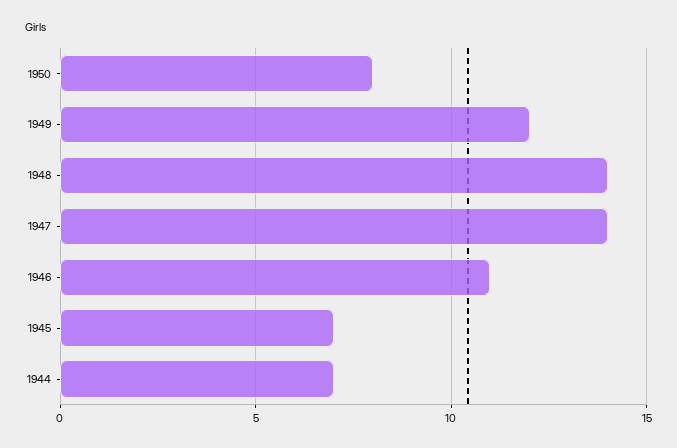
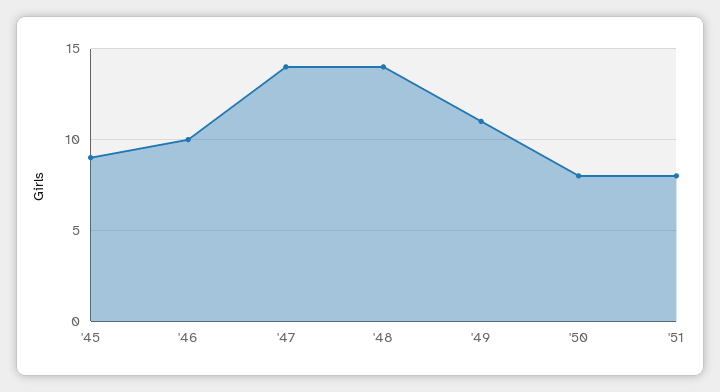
1949: 12 -> 11
1946: 11 -> 10
1945: 7 -> 9
1944: 7 -> none
'51: none -> 8

